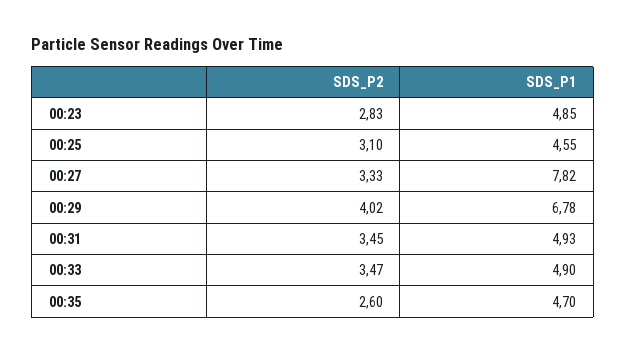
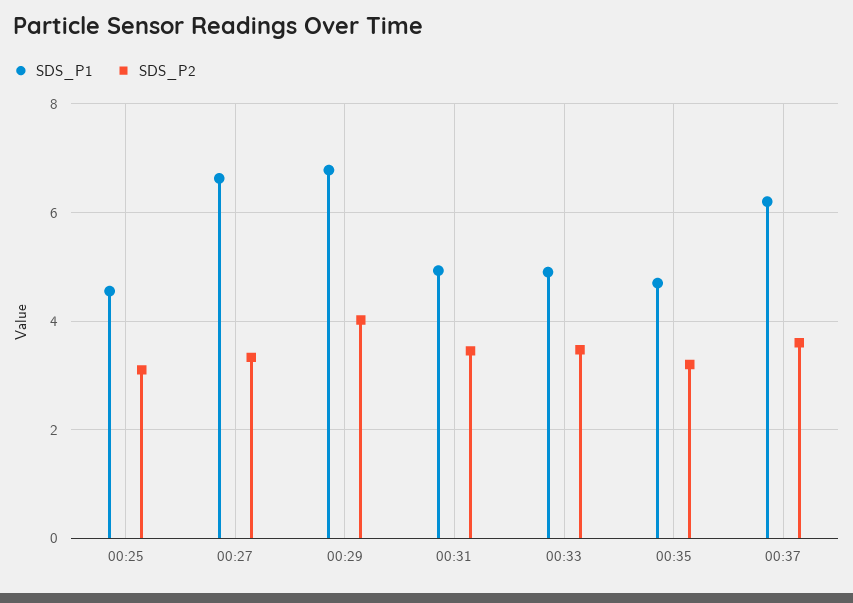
SDS_P2, 00:23: 2.83 -> none
SDS_P1, 00:23: 4.85 -> none
SDS_P1, 00:27: 7.82 -> 6.6
SDS_P2, 00:35: 2.6 -> 3.2
SDS_P1, 00:37: none -> 6.2
SDS_P2, 00:37: none -> 3.6

